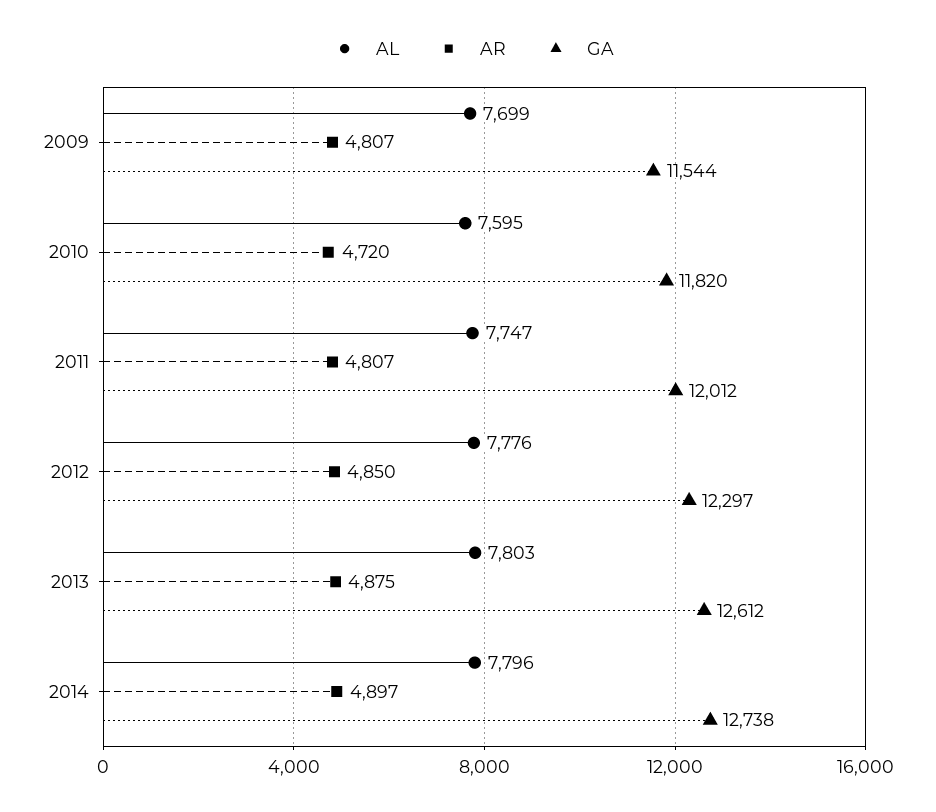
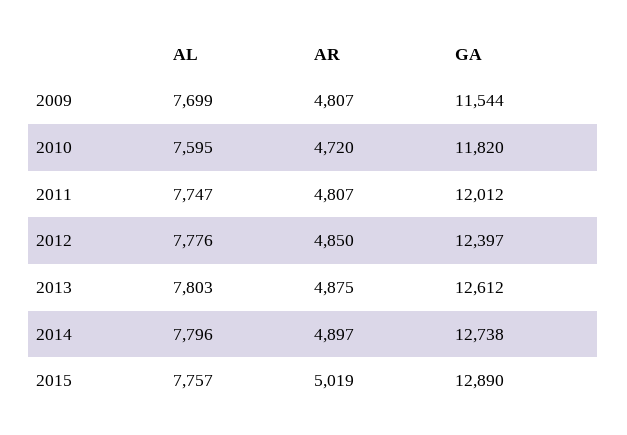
GA, 2012: 12297 -> 12397
AL, 2015: none -> 7757
AR, 2015: none -> 5019
GA, 2015: none -> 12890

